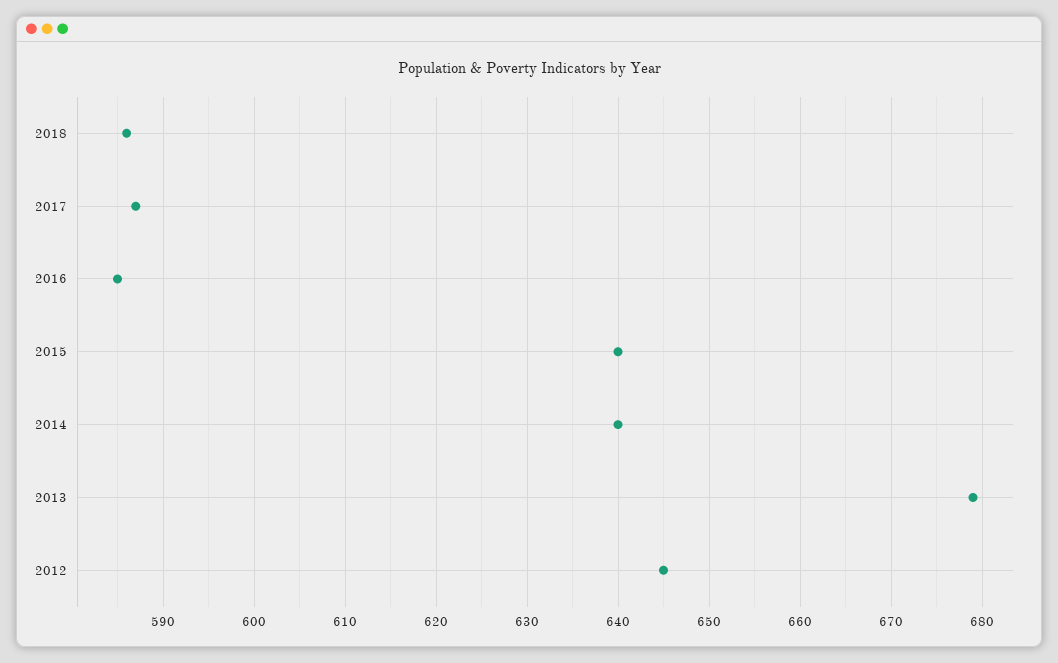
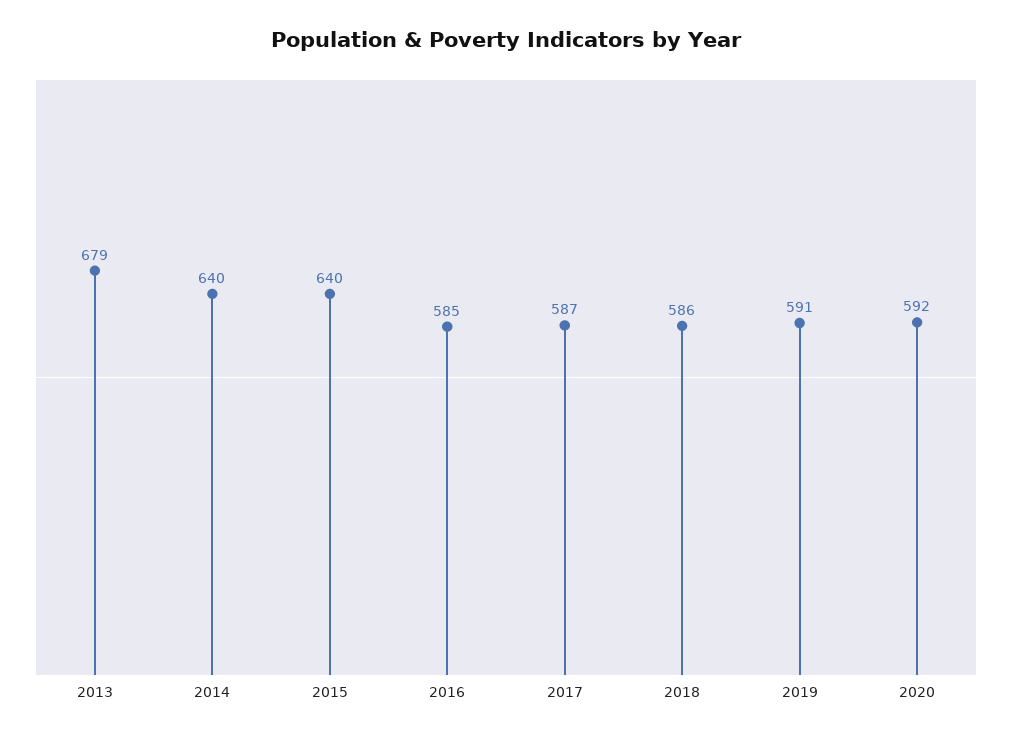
2012: 645 -> none
2019: none -> 591
2020: none -> 592

